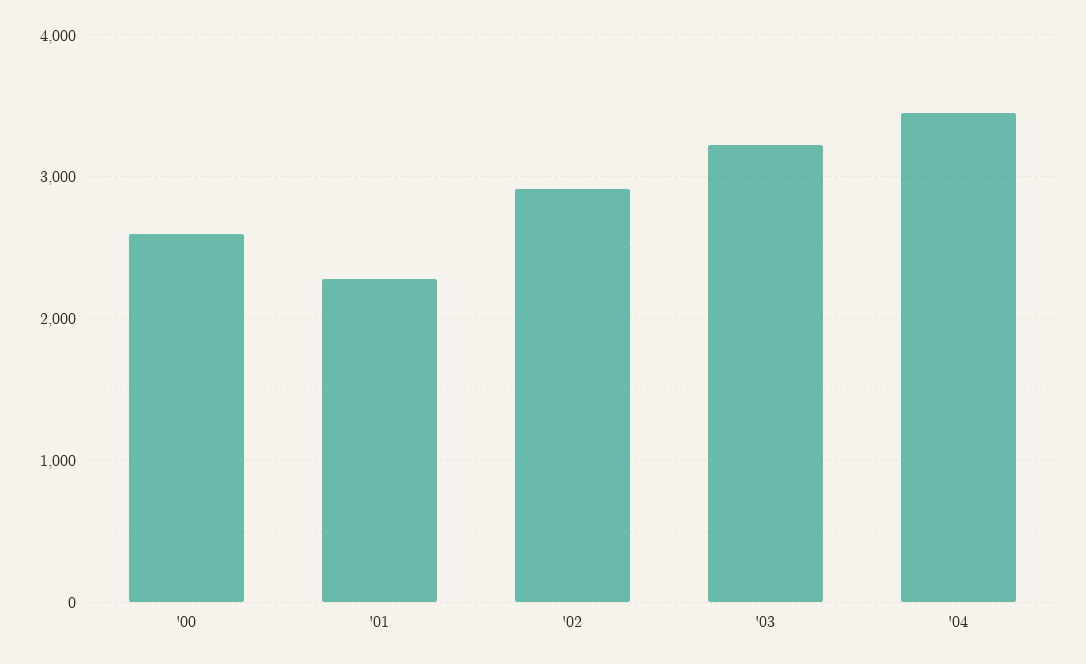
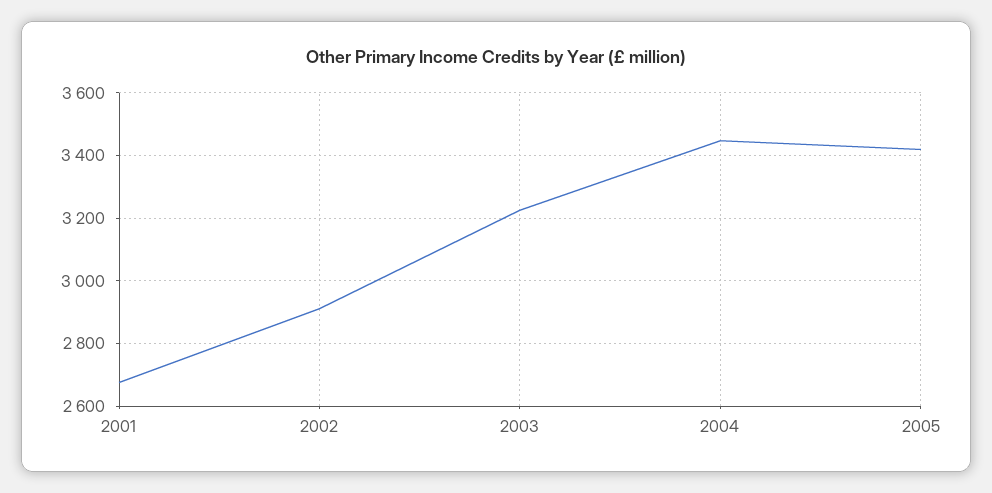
'00: 2600 -> none
'01: 2300 -> 2680
2005: none -> 3420

